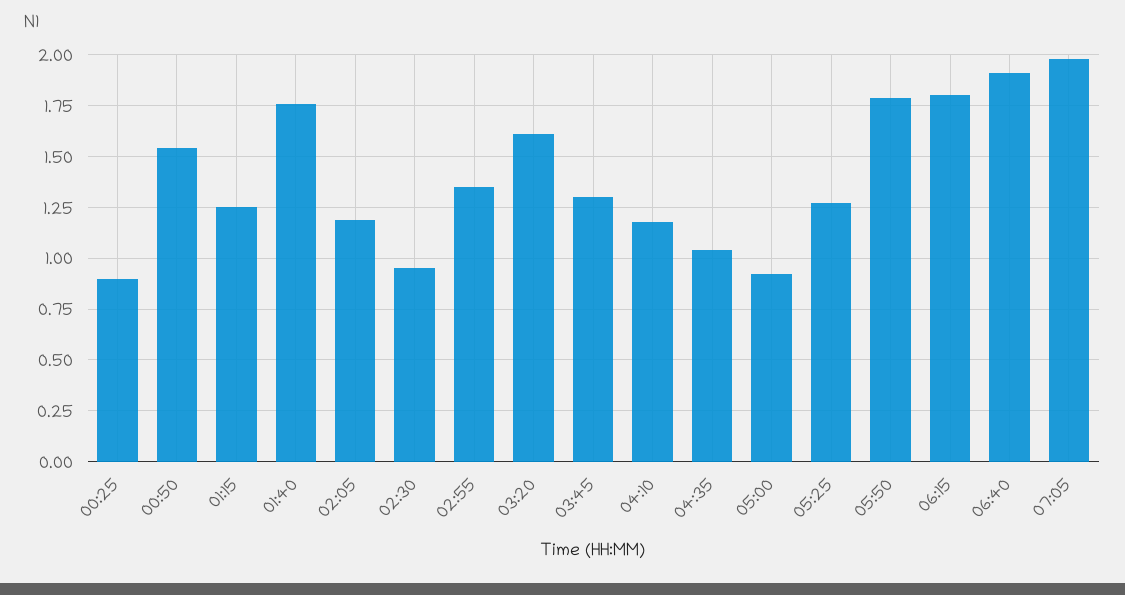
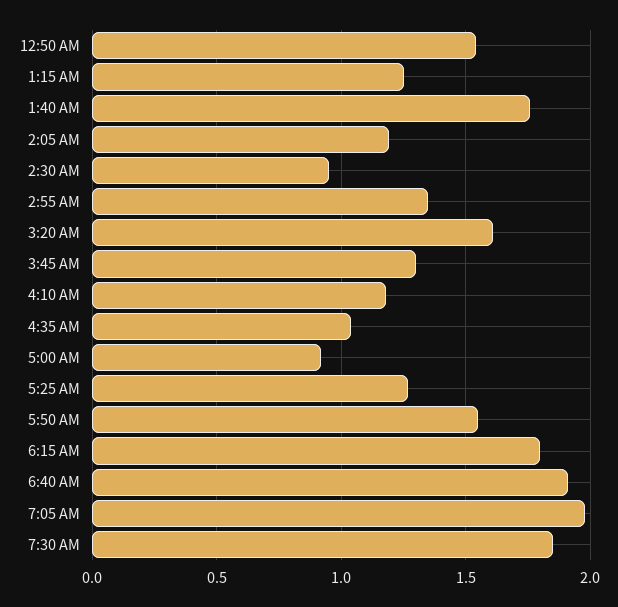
00:25: 0.9 -> none
05:50: 1.8 -> 1.55
7:30 AM: none -> 1.85

